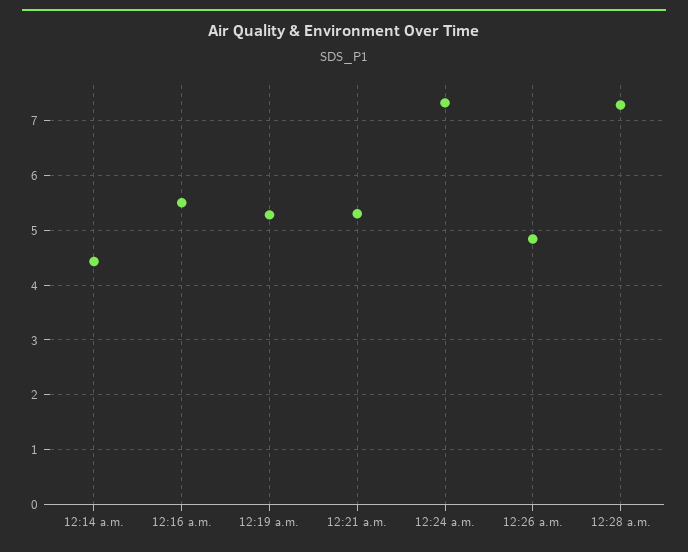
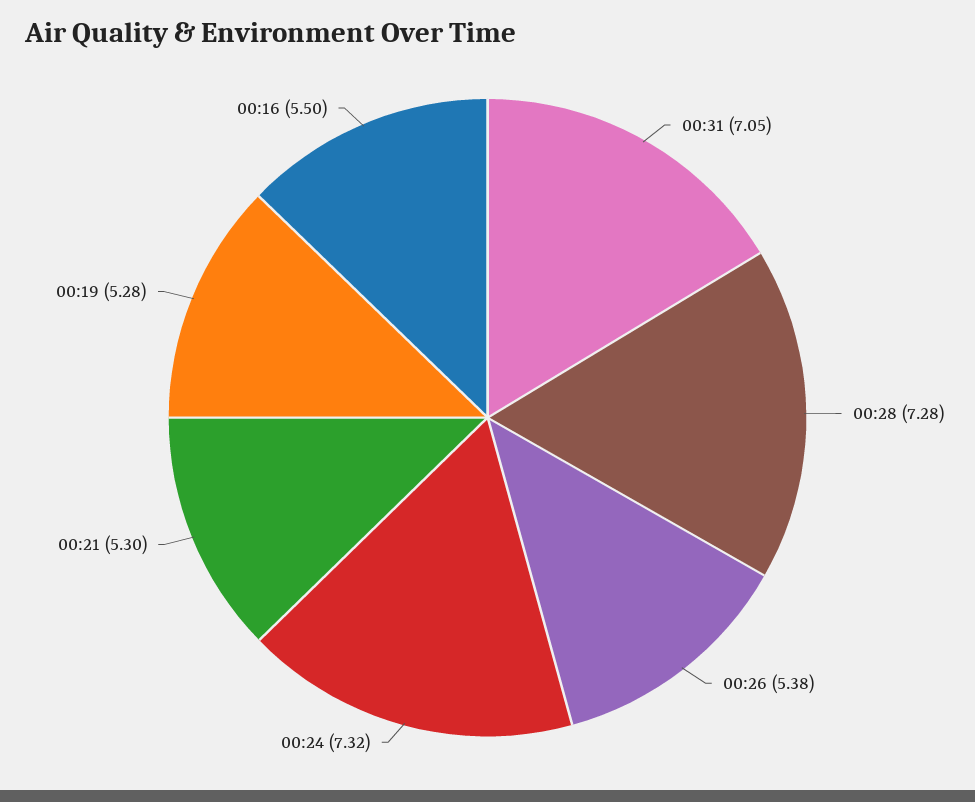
12:14 a.m.: 4.4 -> none
12:26 a.m.: 4.8 -> 5.38
00:31: none -> 7.05

